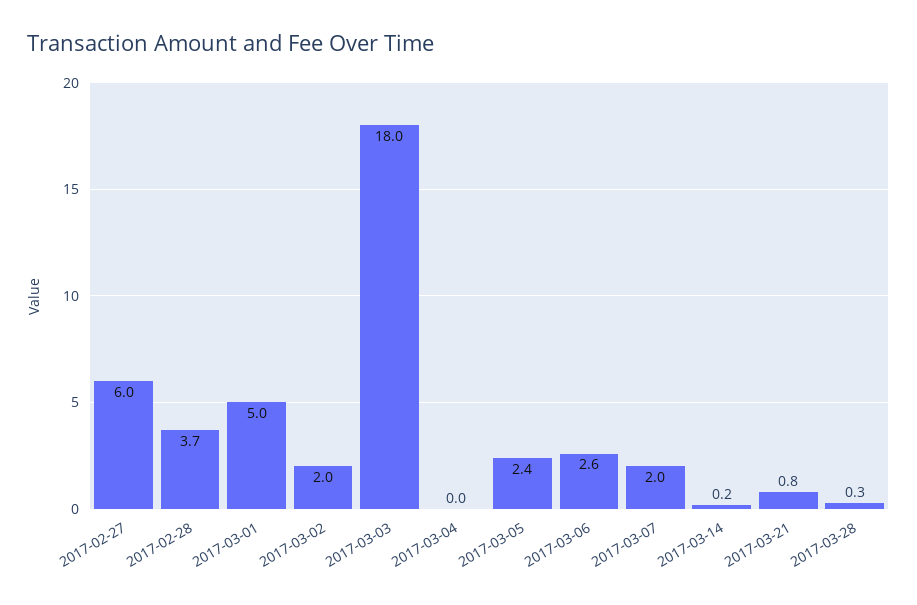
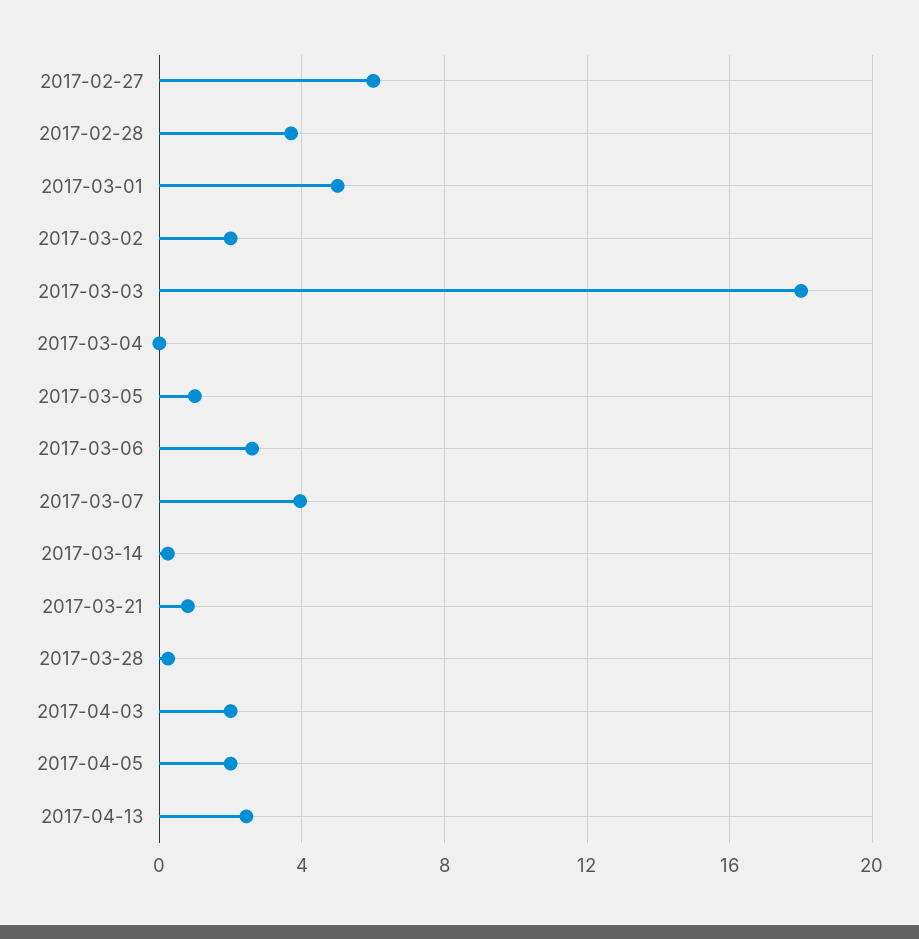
2017-03-05: 2.4 -> 1
2017-03-07: 2 -> 4
2017-04-03: none -> 2
2017-04-05: none -> 2
2017-04-13: none -> 2.5

